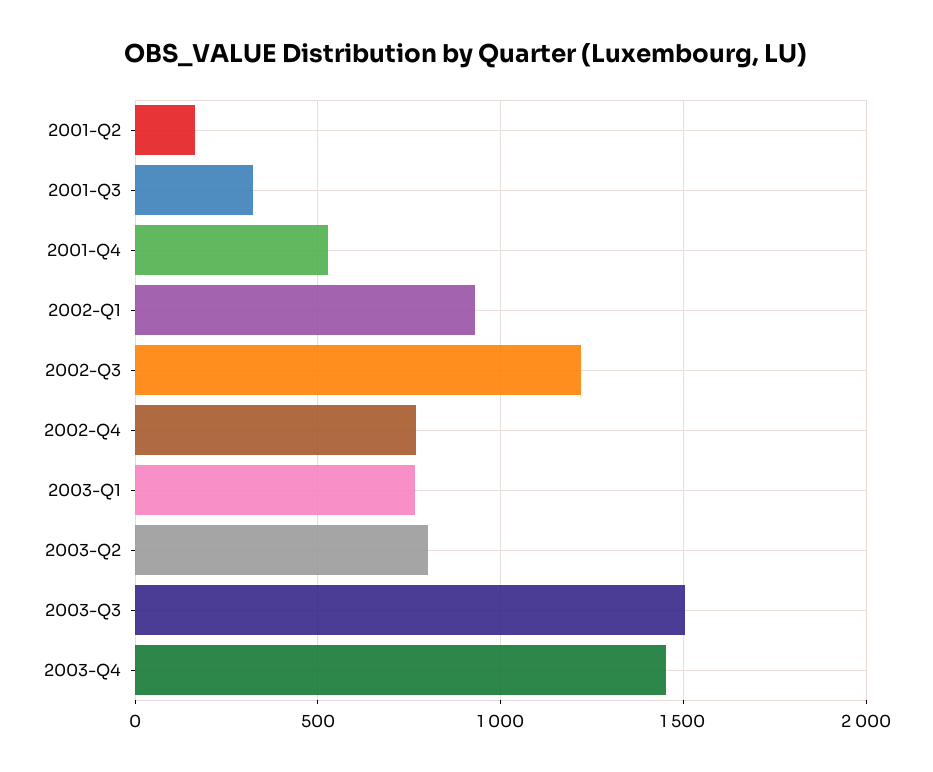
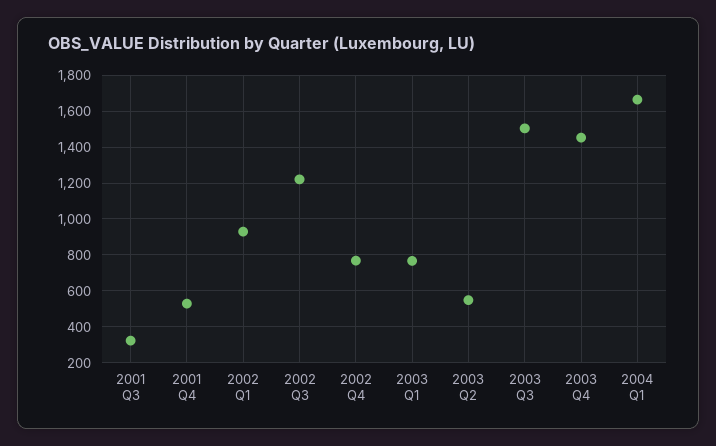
2001-Q2: 150 -> none
2003-Q2: 800 -> 550
2004 Q1: none -> 1650

